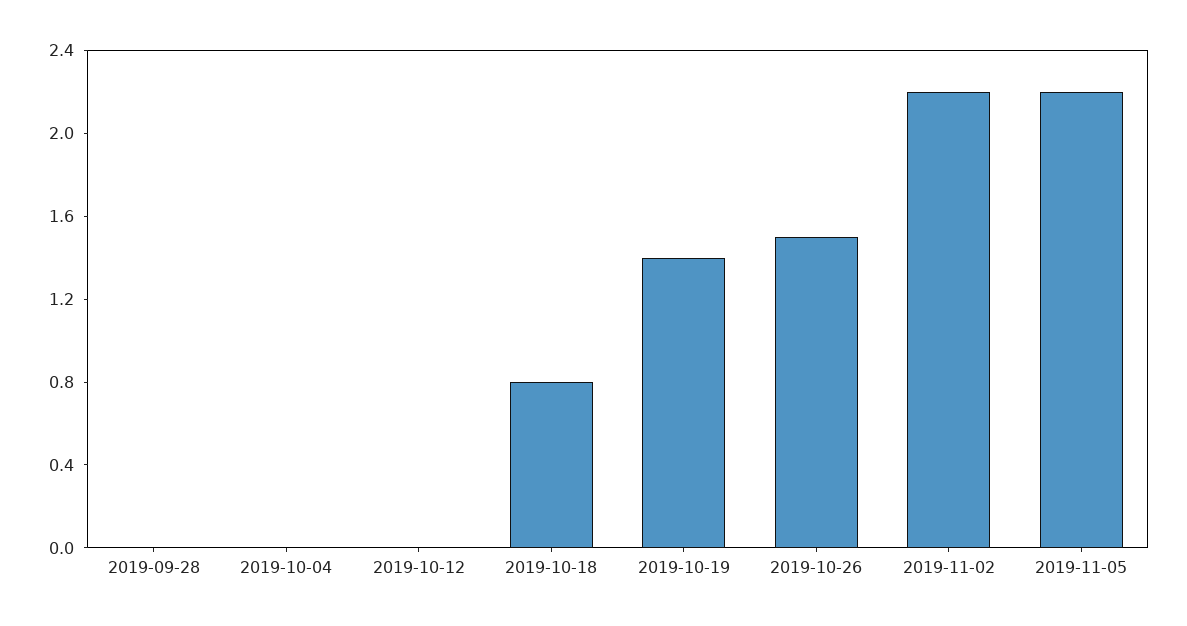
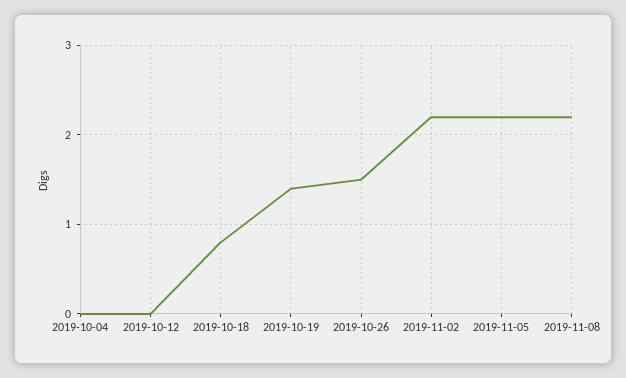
2019-09-28: 0 -> none
2019-11-08: none -> 2.2

